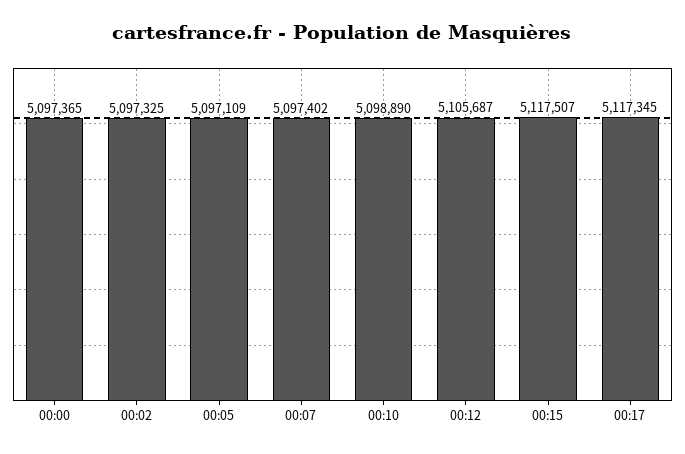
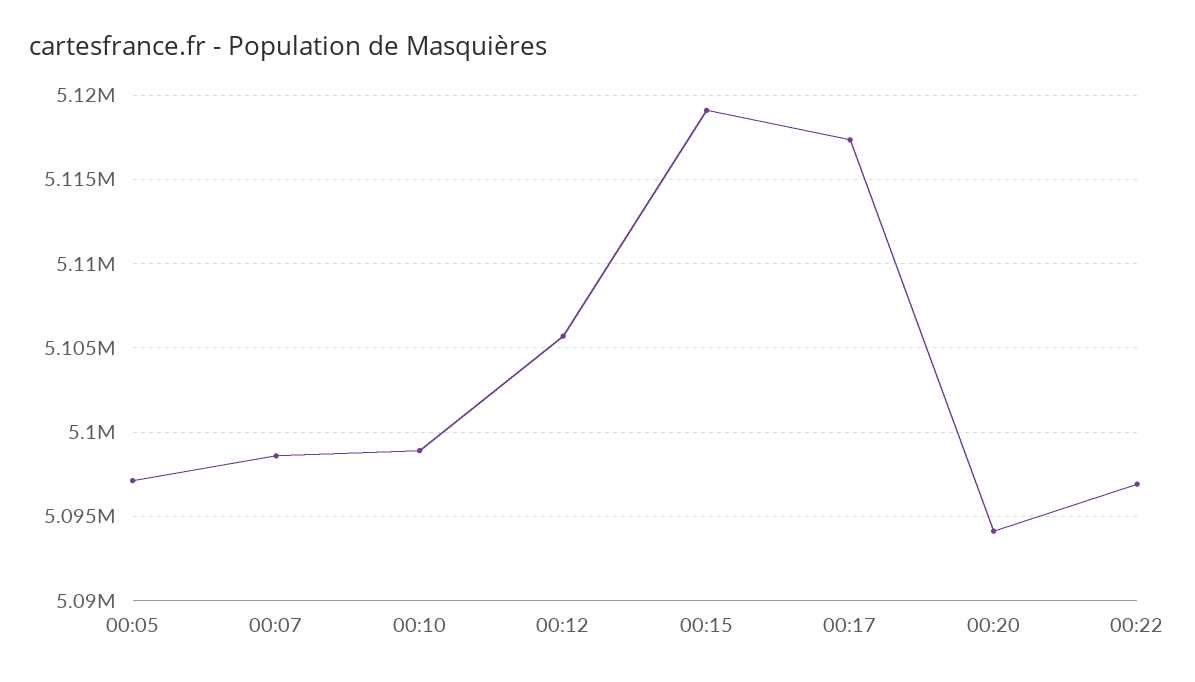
00:00: 5097365 -> none
00:02: 5097325 -> none
00:07: 5097402 -> 5098500
00:15: 5117507 -> 5119000
00:20: none -> 5094000
00:22: none -> 5097000

